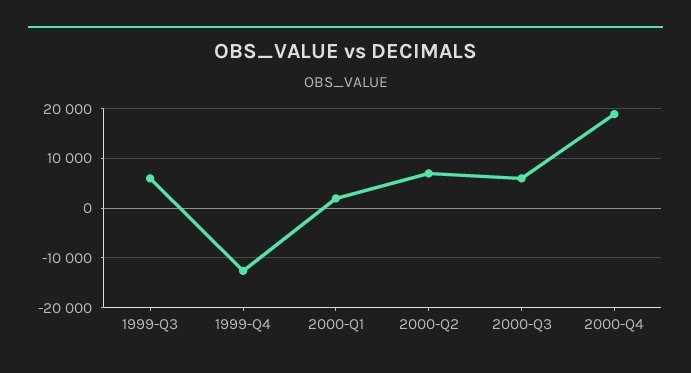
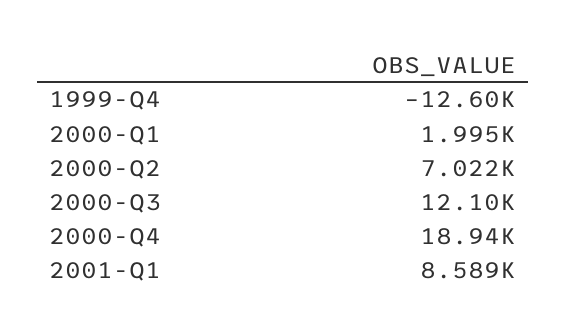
1999-Q3: 6000 -> none
2000-Q3: 6000 -> 12100
2001-Q1: none -> 8589

